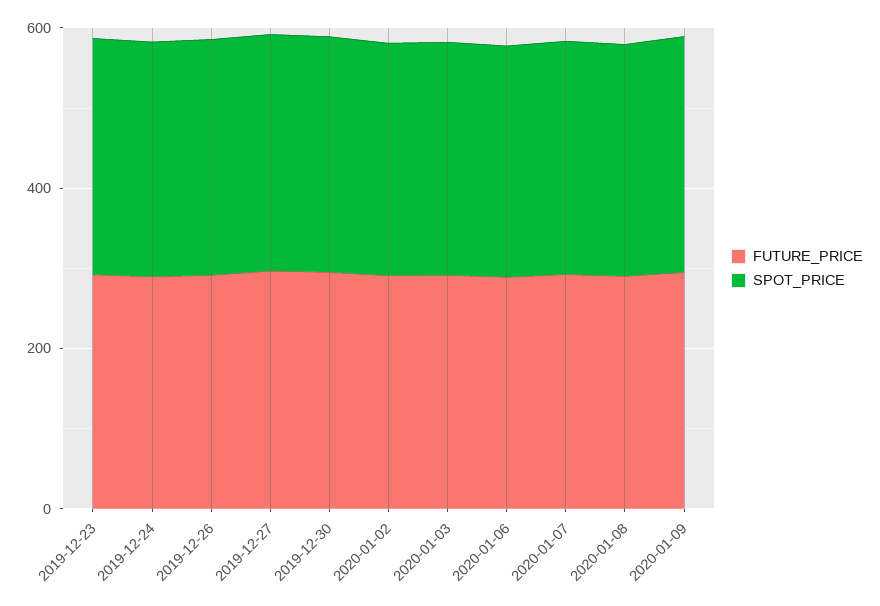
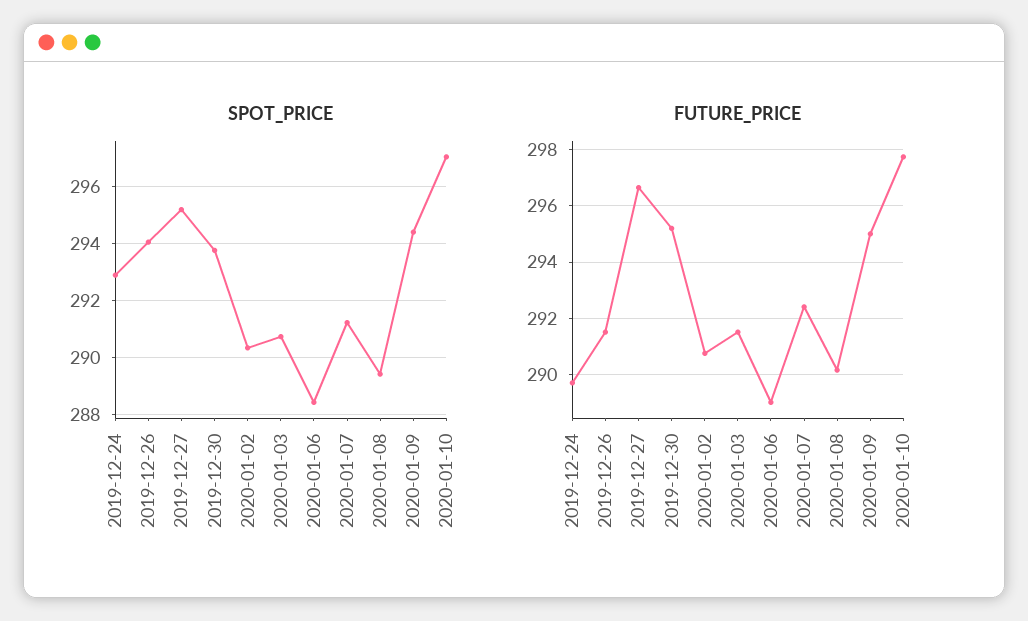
FUTURE_PRICE, 2019-12-23: 300 -> none
SPOT_PRICE, 2019-12-23: 300 -> none
SPOT_PRICE, 2020-01-10: none -> 297
FUTURE_PRICE, 2020-01-10: none -> 297.75

